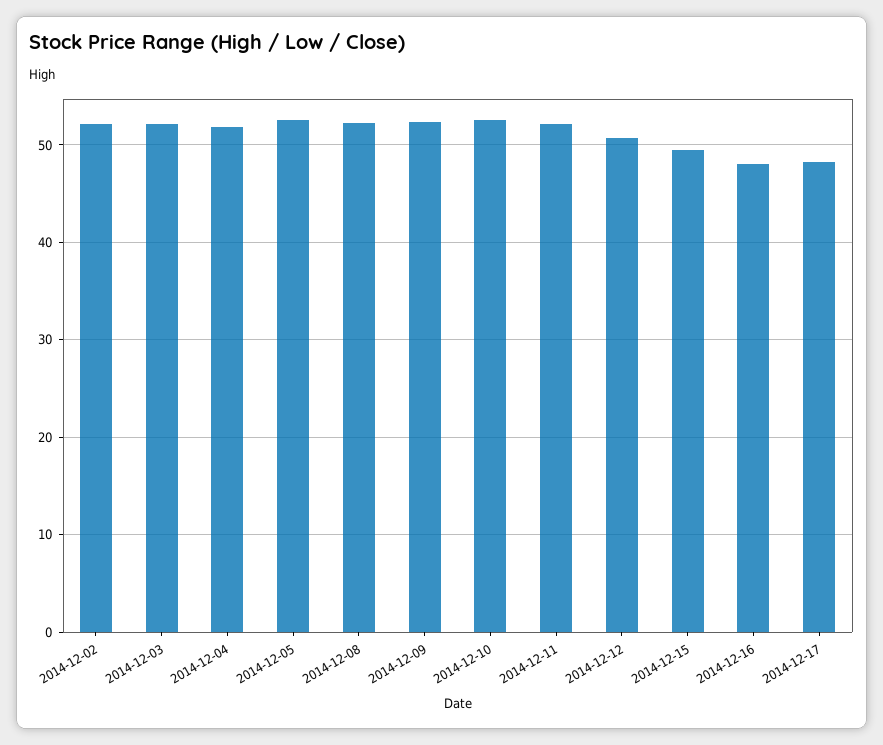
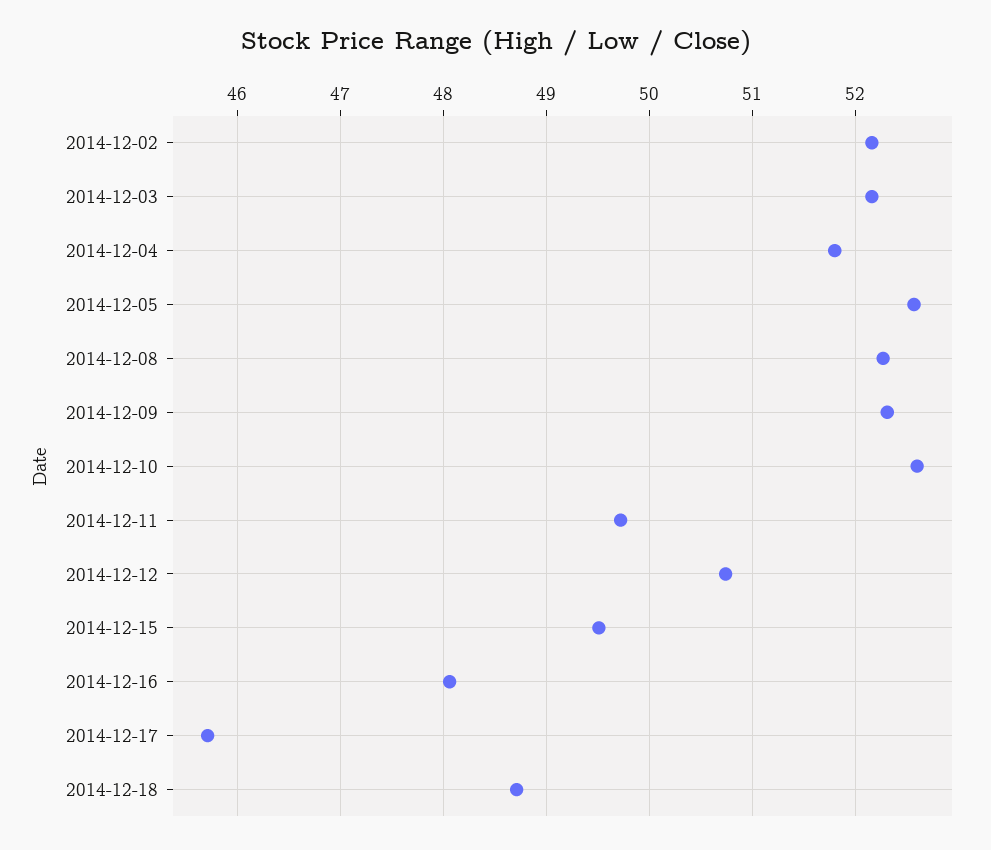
2014-12-11: 52 -> 49.7
2014-12-17: 48 -> 45.7
2014-12-18: none -> 48.7

